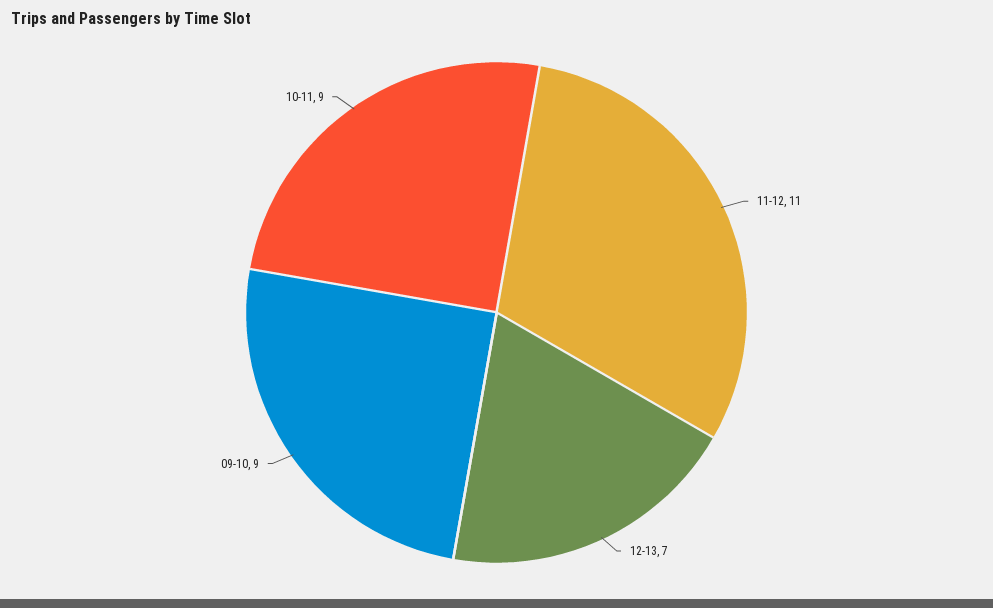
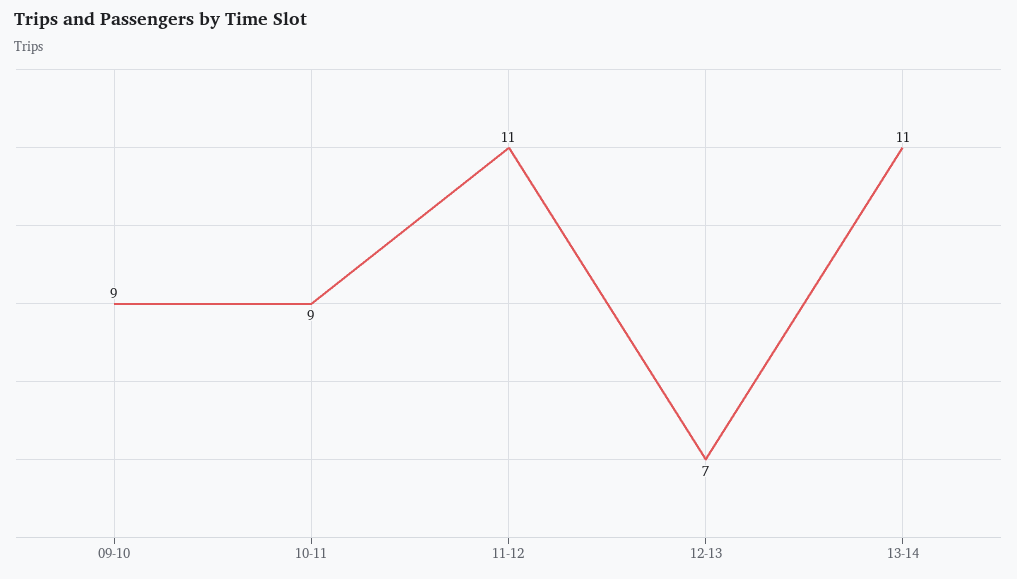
13-14: none -> 11

